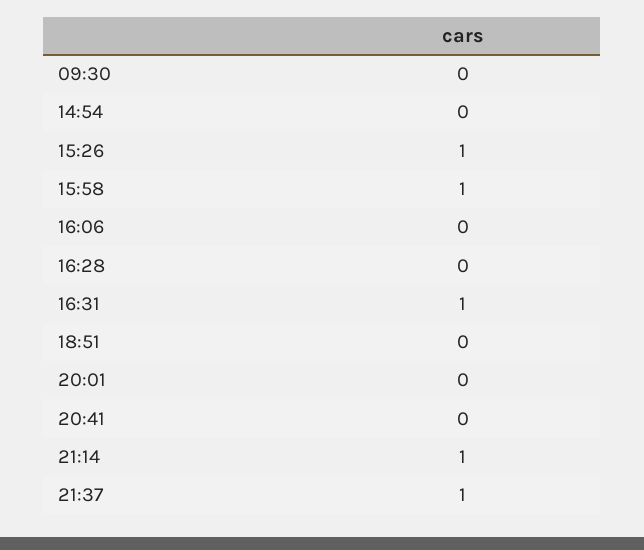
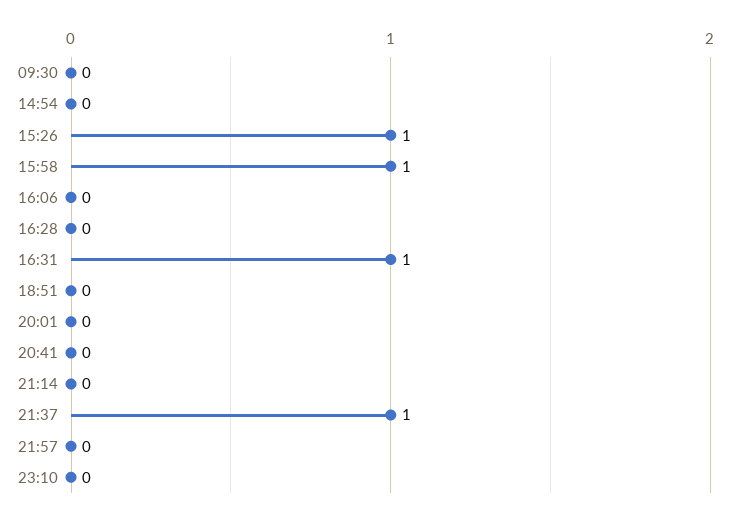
21:14: 1 -> 0
21:57: none -> 0
23:10: none -> 0

